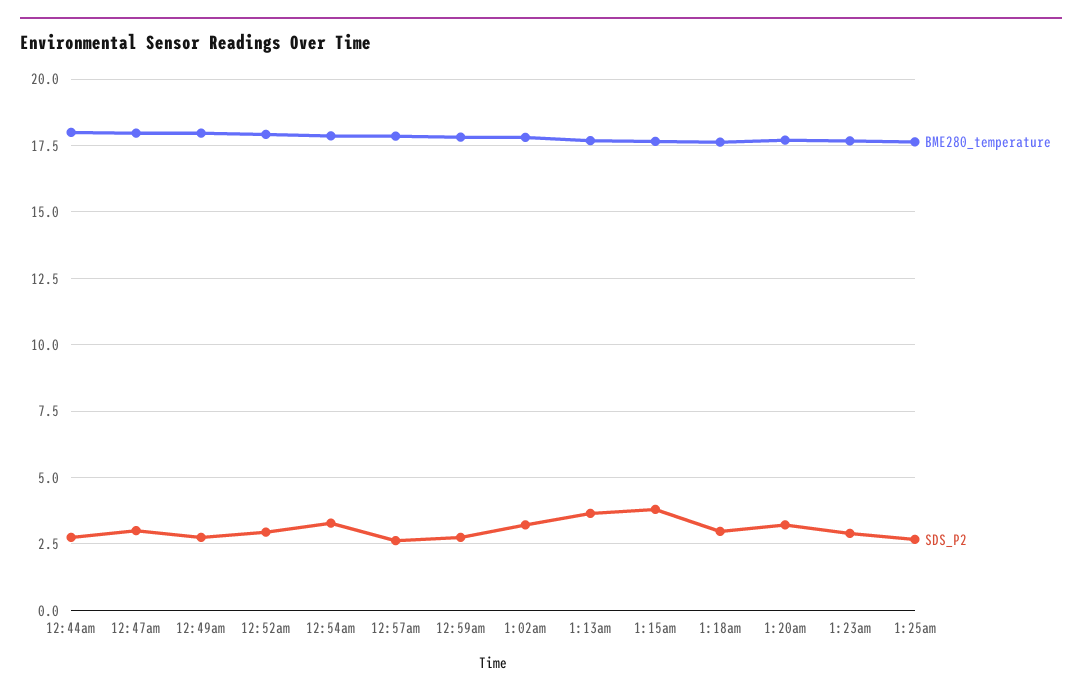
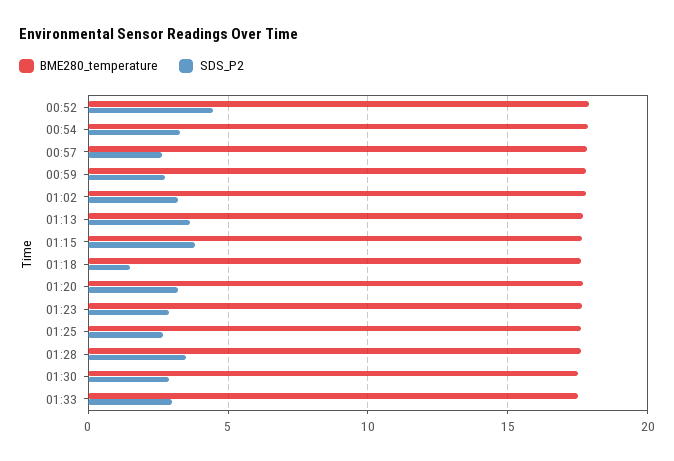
BME280_temperature, 12:44am: 18 -> none
SDS_P2, 12:44am: 2.75 -> none
BME280_temperature, 12:47am: 18 -> none
SDS_P2, 12:47am: 3 -> none
BME280_temperature, 12:49am: 18 -> none
SDS_P2, 12:49am: 2.75 -> none
SDS_P2, 12:52am: 3 -> 4.5
SDS_P2, 1:18am: 3 -> 1.5
BME280_temperature, 01:28: none -> 17.5
SDS_P2, 01:28: none -> 3.5
BME280_temperature, 01:30: none -> 17.5
SDS_P2, 01:30: none -> 3
BME280_temperature, 01:33: none -> 17.5
SDS_P2, 01:33: none -> 3

